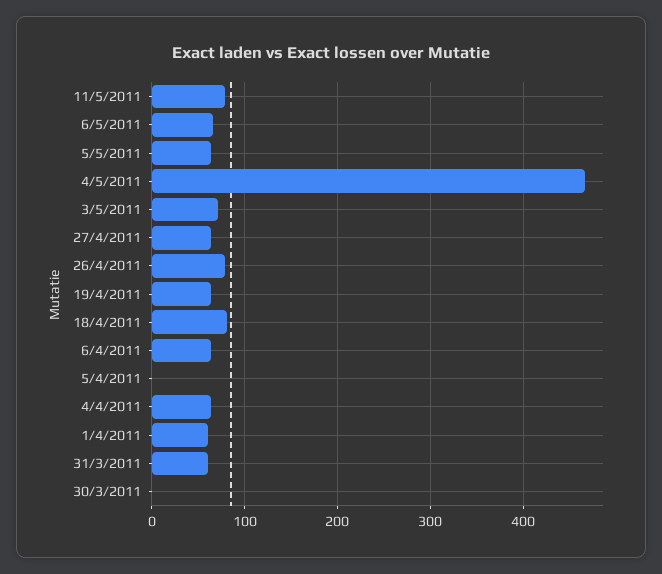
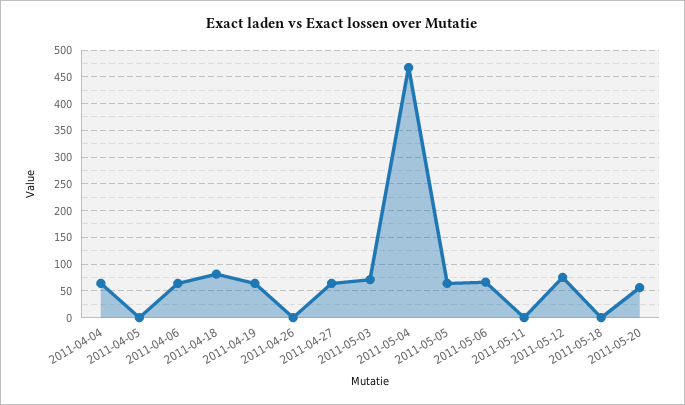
11/5/2011: 80 -> 0
26/4/2011: 80 -> 0
1/4/2011: 60 -> none
31/3/2011: 60 -> none
30/3/2011: 0 -> none
2011-05-12: none -> 75
2011-05-18: none -> 0
2011-05-20: none -> 50

